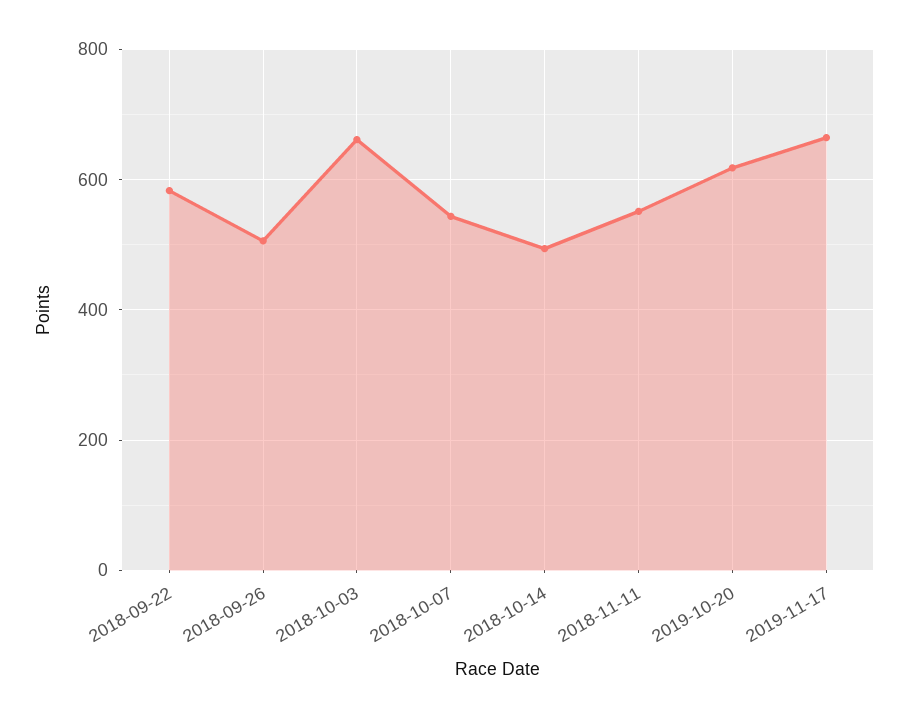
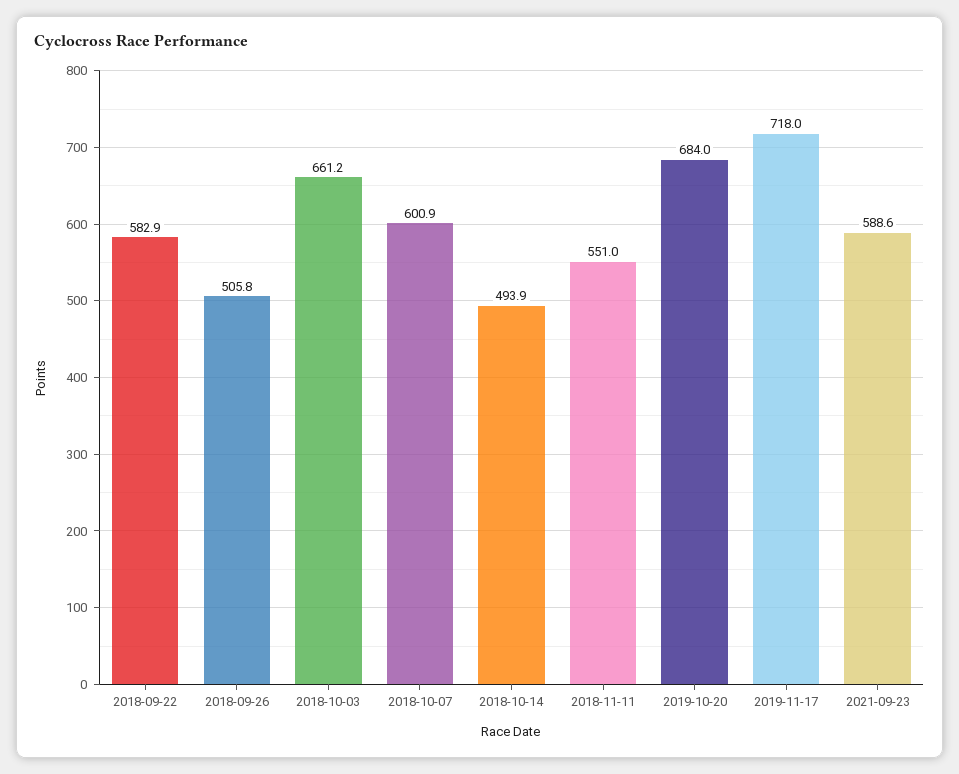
2018-10-07: 540 -> 600.9
2019-10-20: 620 -> 684
2019-11-17: 660 -> 718
2021-09-23: none -> 588.6

